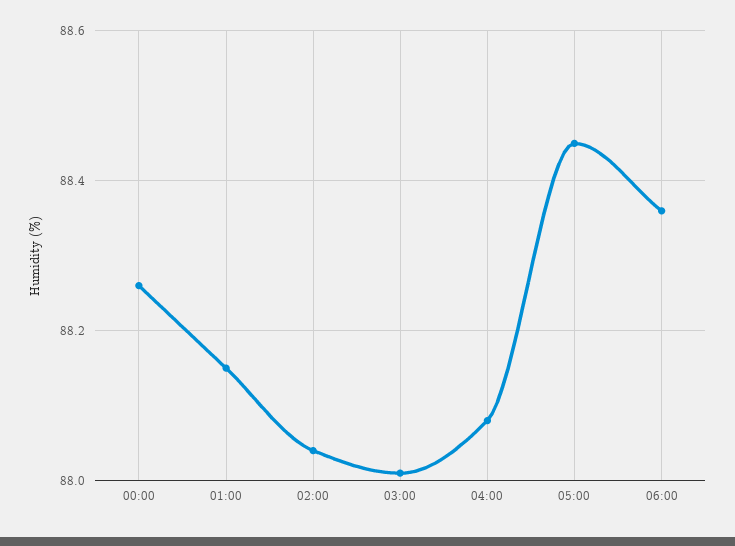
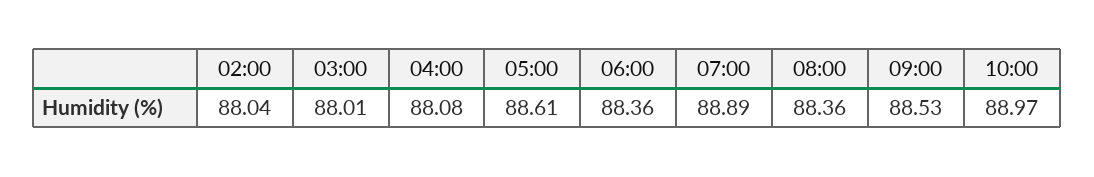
00:00: 88.25 -> none
01:00: 88.15 -> none
05:00: 88.45 -> 88.61
07:00: none -> 88.89
08:00: none -> 88.36
09:00: none -> 88.53
10:00: none -> 88.97

